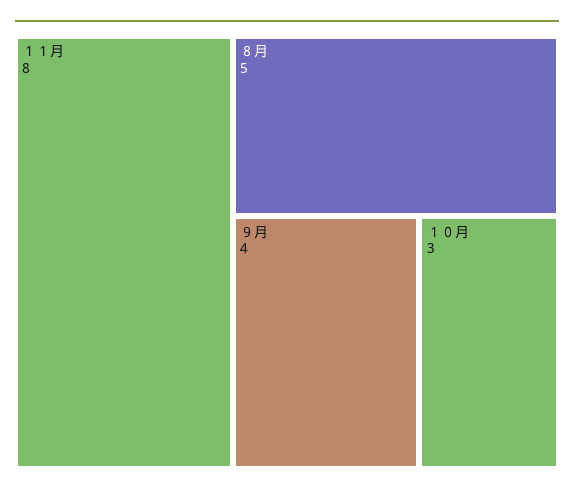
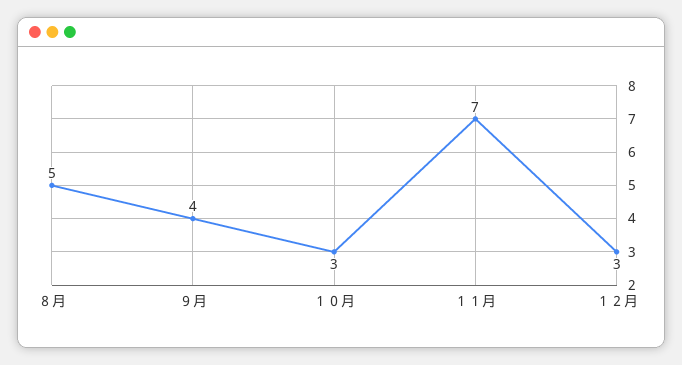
１１月: 8 -> 7
１２月: none -> 3

